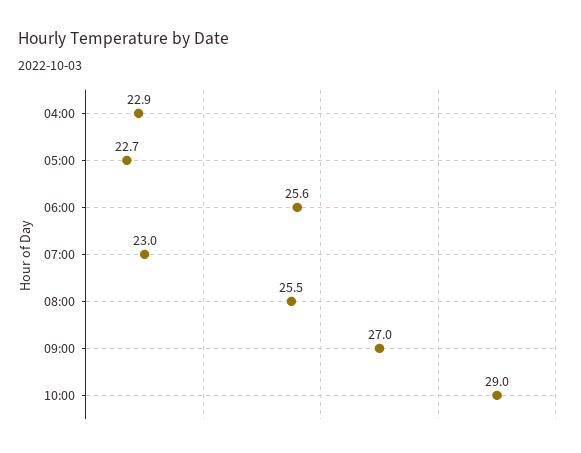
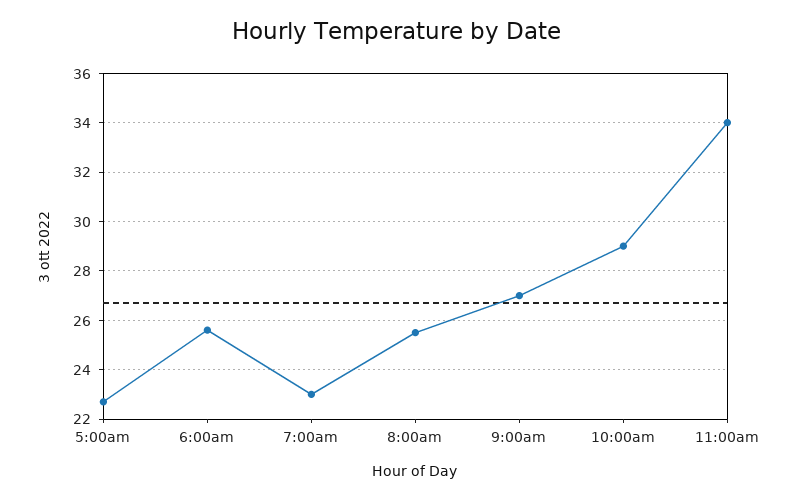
04:00: 22.9 -> none
11:00am: none -> 34

